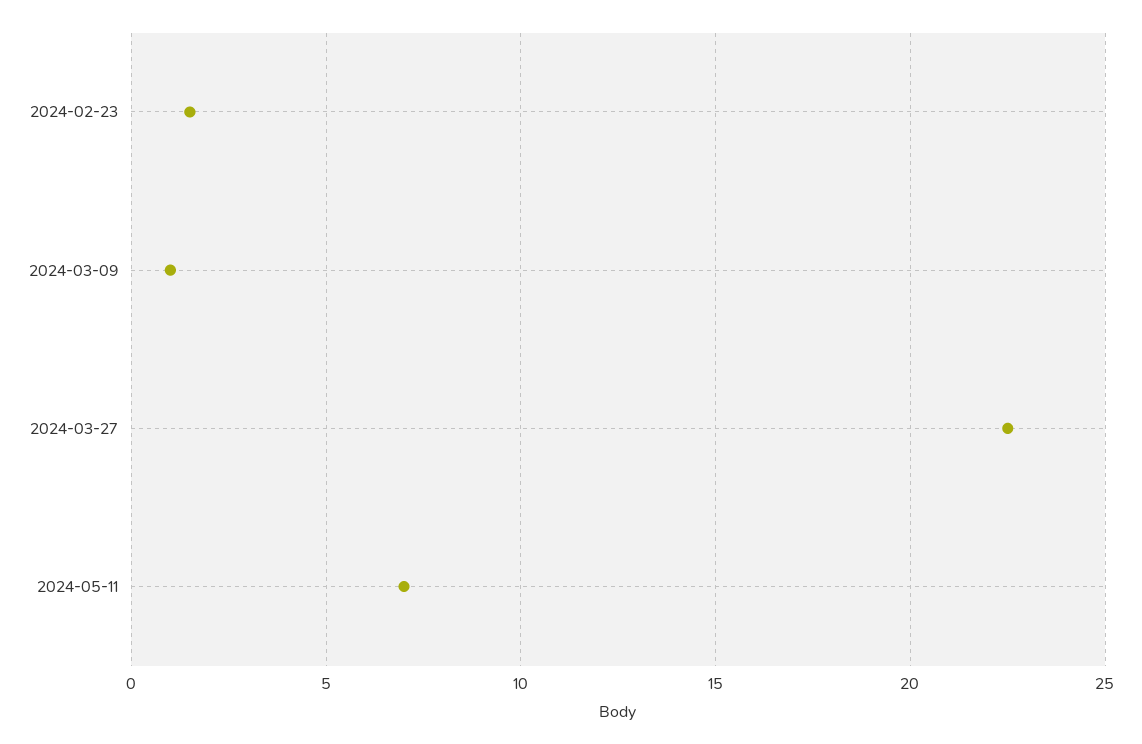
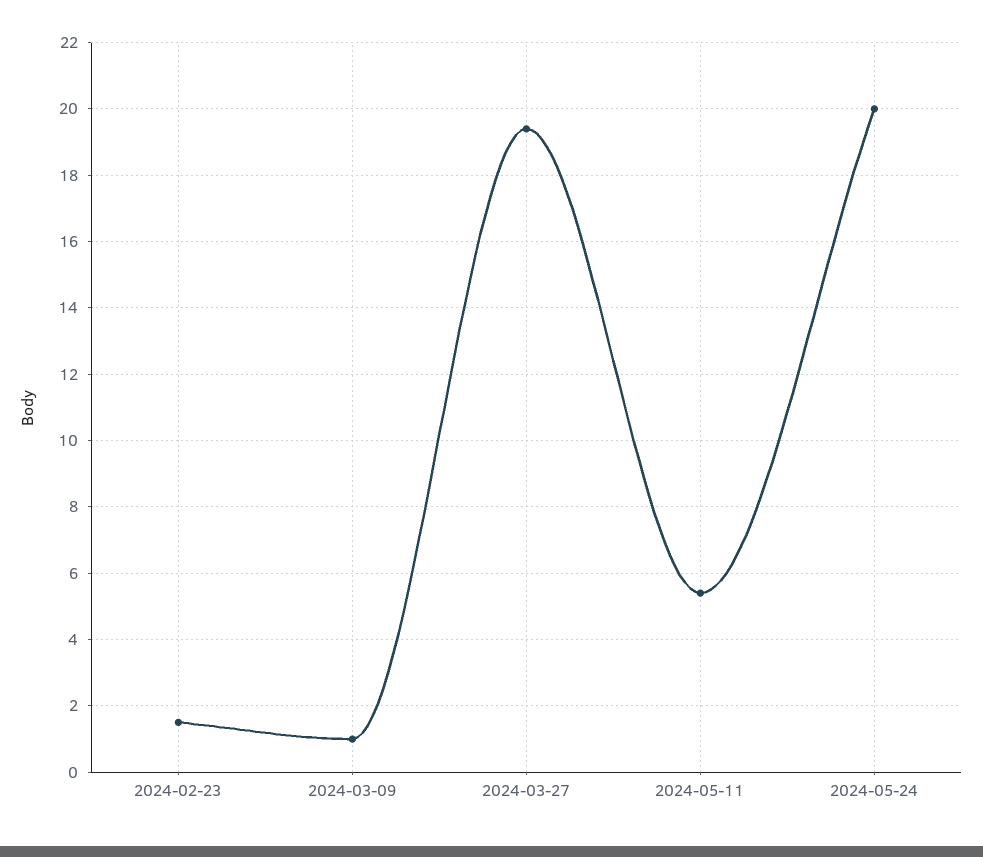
2024-03-27: 22.5 -> 19.5
2024-05-11: 7 -> 5.5
2024-05-24: none -> 20

